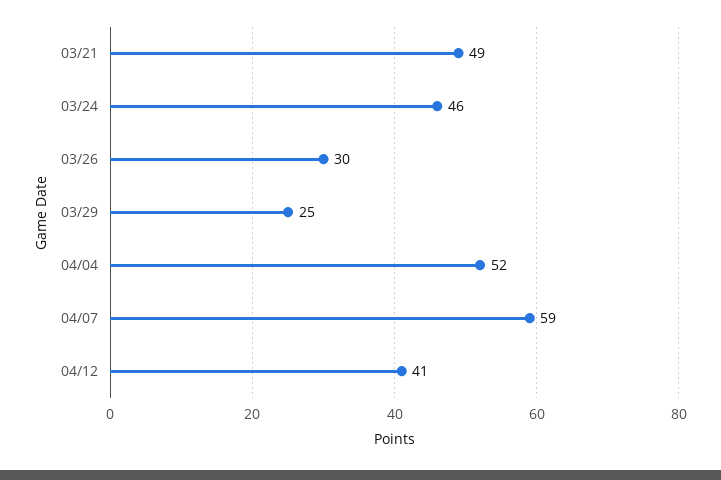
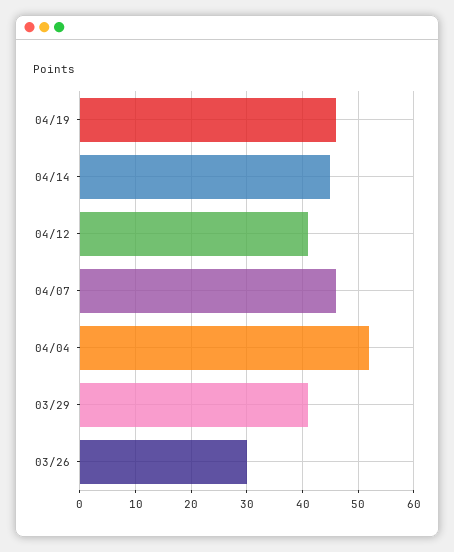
03/21: 49 -> none
03/24: 46 -> none
03/29: 25 -> 40
04/07: 59 -> 45
04/19: none -> 45
04/14: none -> 45

